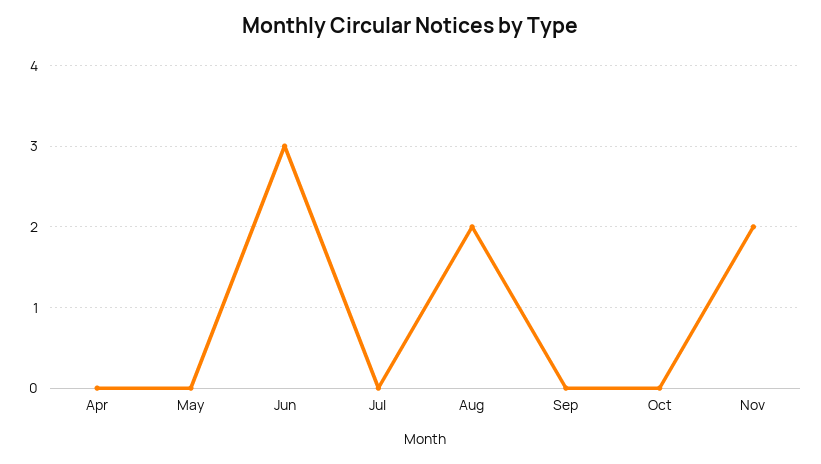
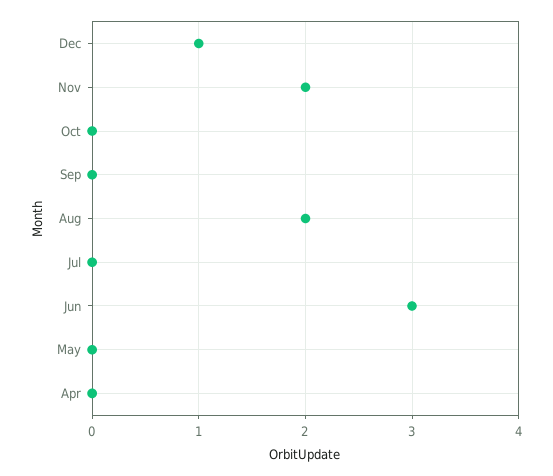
Dec: none -> 1

